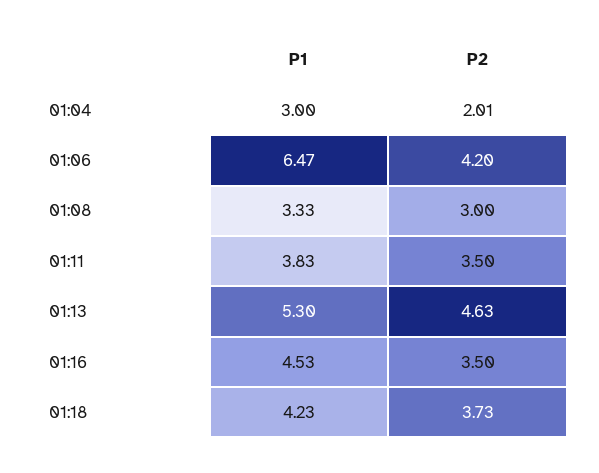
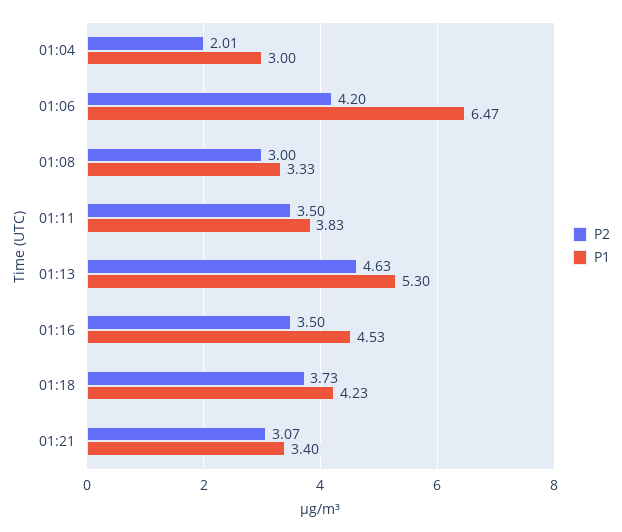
P2, 01:21: none -> 3.07
P1, 01:21: none -> 3.4

